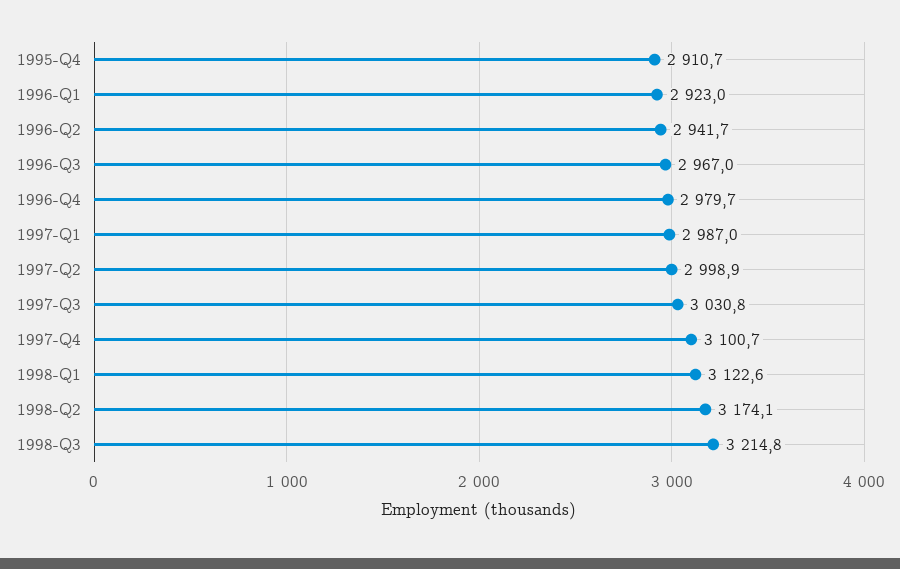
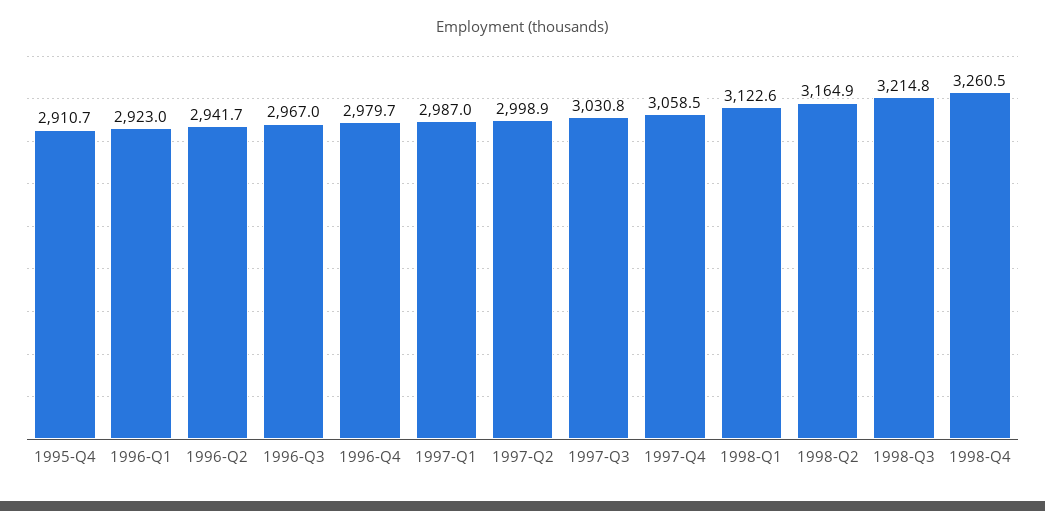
1997-Q4: 3100.7 -> 3058.5
1998-Q2: 3174.1 -> 3164.9
1998-Q4: none -> 3260.5

